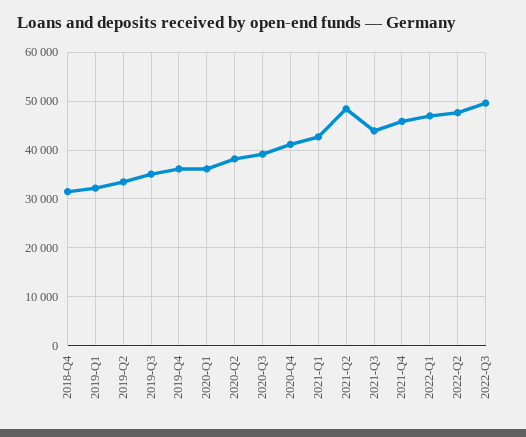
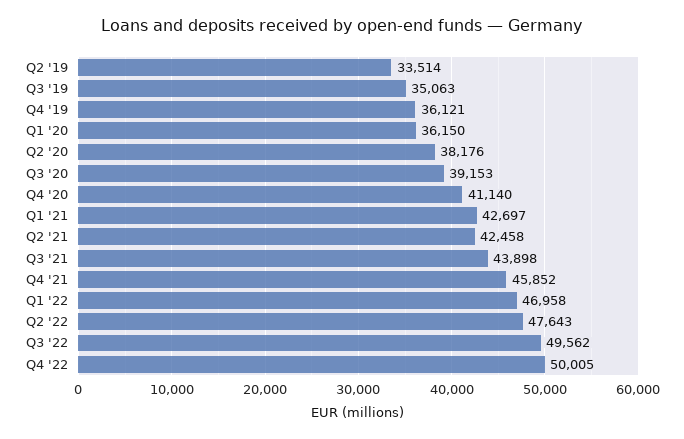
2018-Q4: 32000 -> none
2019-Q1: 32000 -> none
2021-Q2: 48000 -> 42458
Q4 '22: none -> 50005

